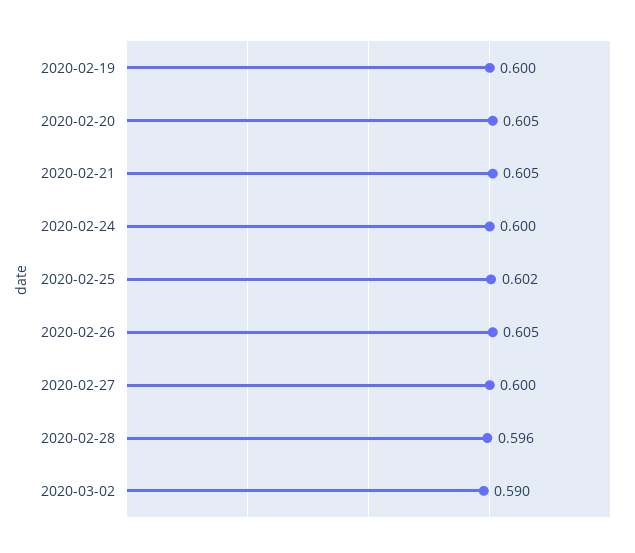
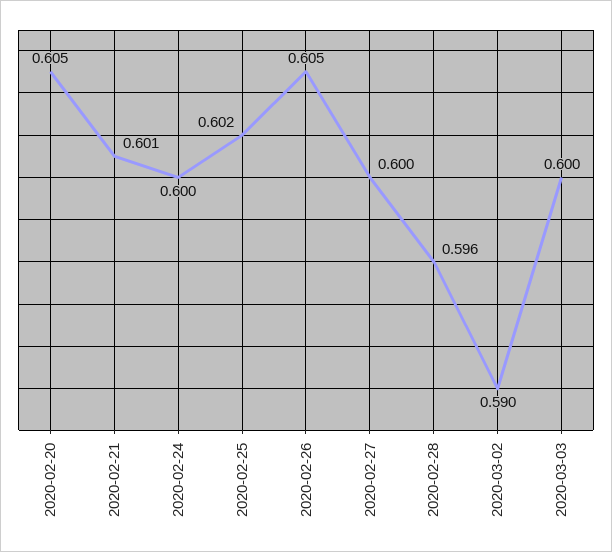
2020-02-19: 0.6 -> none
2020-02-21: 0.605 -> 0.601
2020-03-03: none -> 0.6

